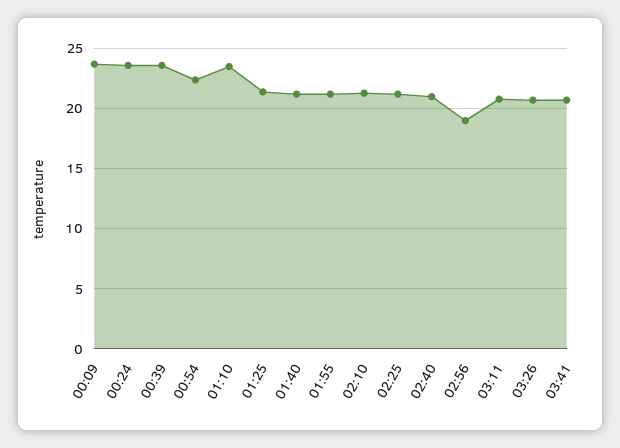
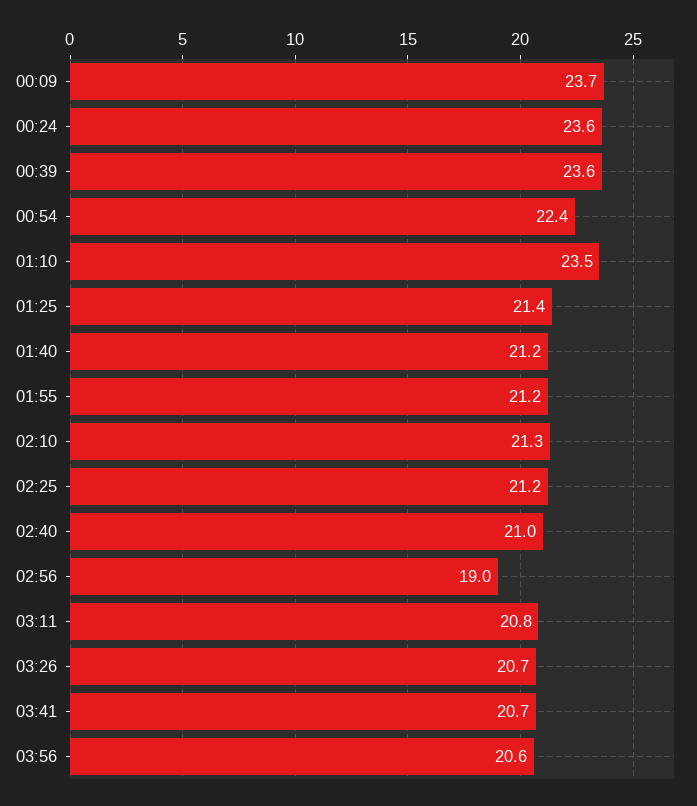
03:56: none -> 20.6

